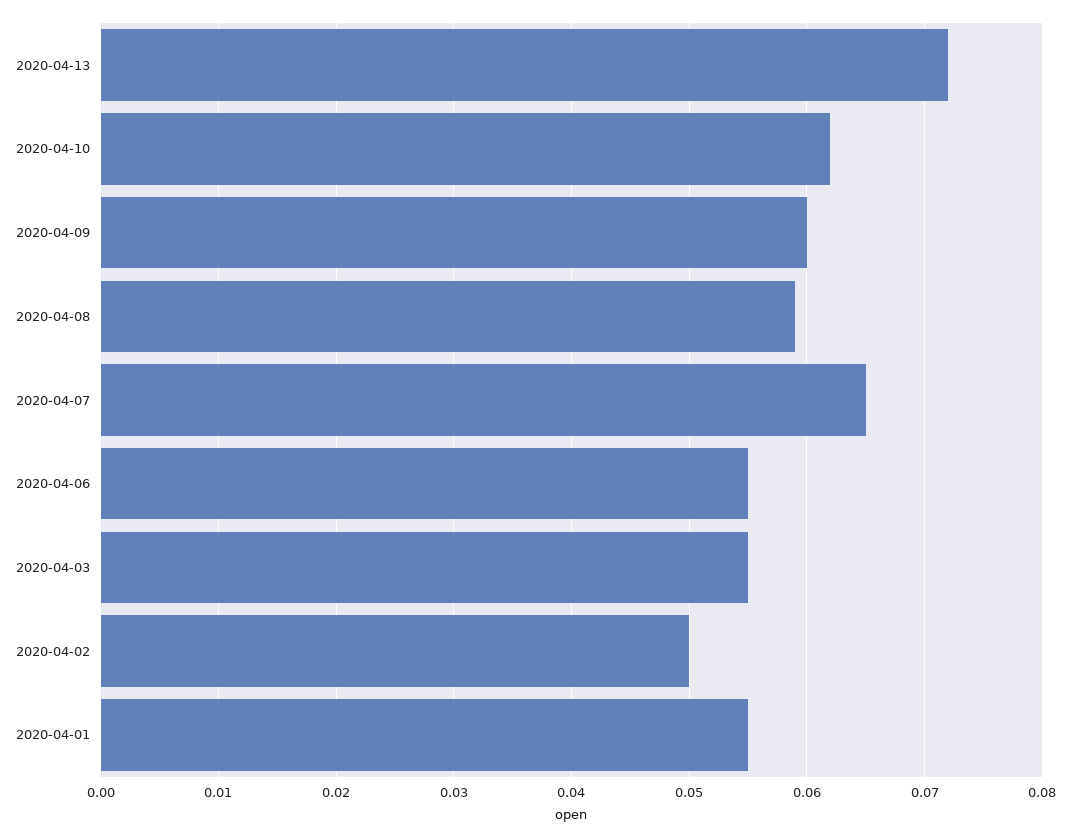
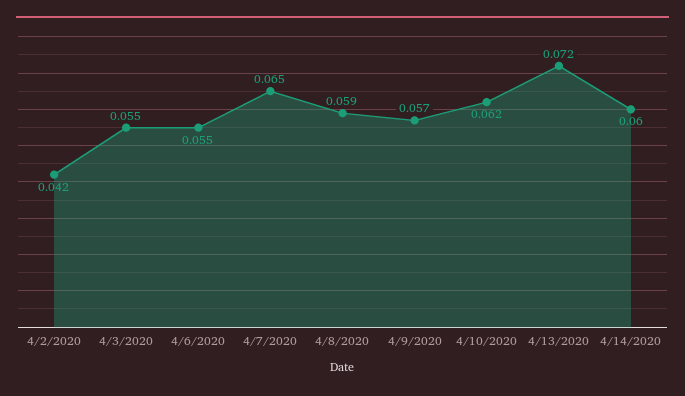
2020-04-09: 0.06 -> 0.057
2020-04-02: 0.05 -> 0.042
2020-04-01: 0.055 -> none
4/14/2020: none -> 0.06

